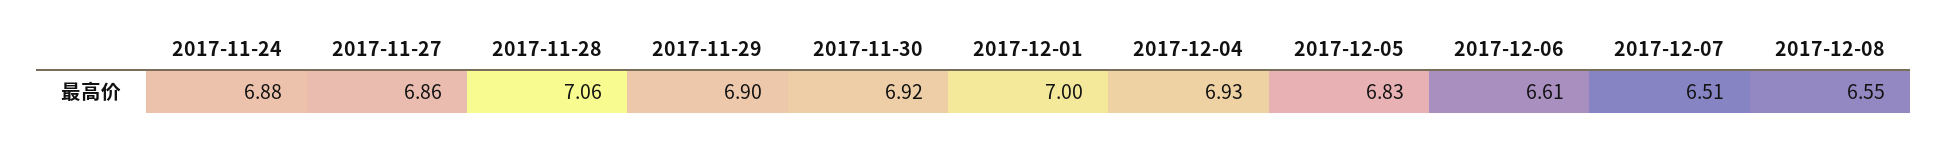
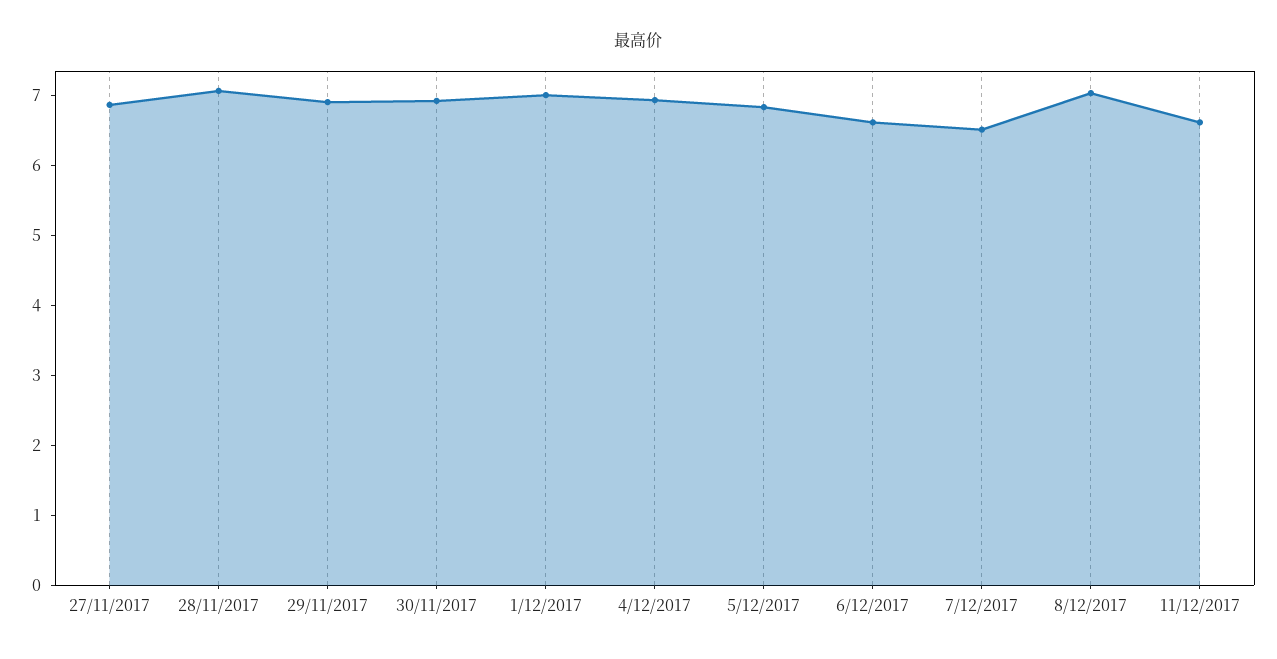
2017-11-24: 6.88 -> none
2017-12-08: 6.55 -> 7
11/12/2017: none -> 6.6

